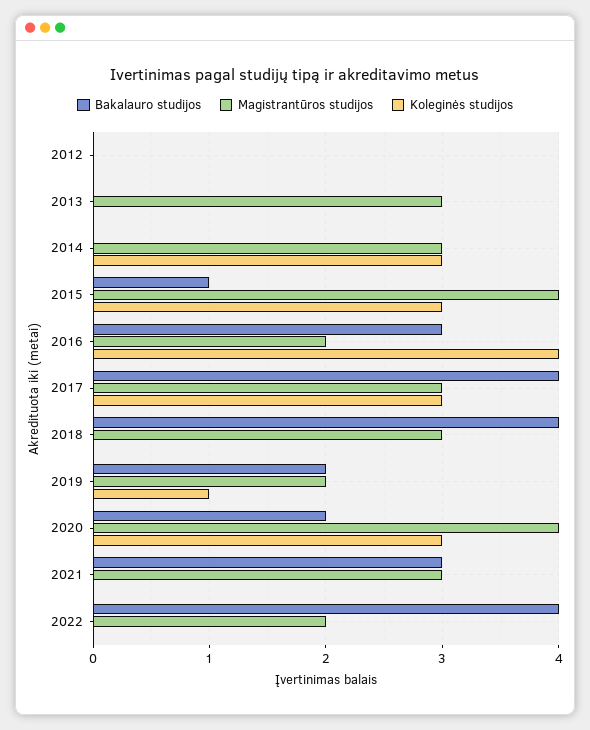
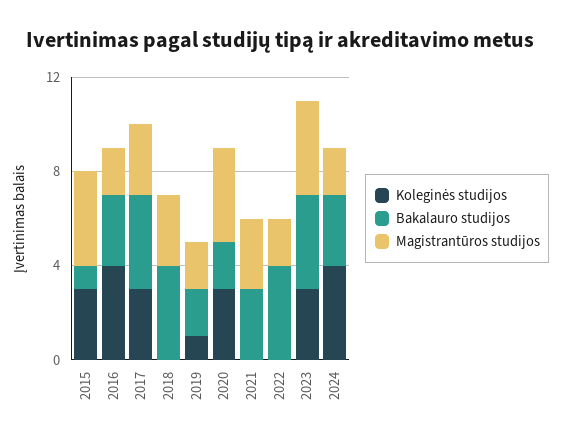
Bakalauro studijos, 2012: 0 -> none
Magistrantūros studijos, 2012: 0 -> none
Koleginės studijos, 2012: 0 -> none
Bakalauro studijos, 2013: 0 -> none
Magistrantūros studijos, 2013: 3 -> none
Koleginės studijos, 2013: 0 -> none
Bakalauro studijos, 2014: 0 -> none
Magistrantūros studijos, 2014: 3 -> none
Koleginės studijos, 2014: 3 -> none
Koleginės studijos, 2023: none -> 3
Bakalauro studijos, 2023: none -> 4
Magistrantūros studijos, 2023: none -> 4
Koleginės studijos, 2024: none -> 4
Bakalauro studijos, 2024: none -> 3
Magistrantūros studijos, 2024: none -> 2

